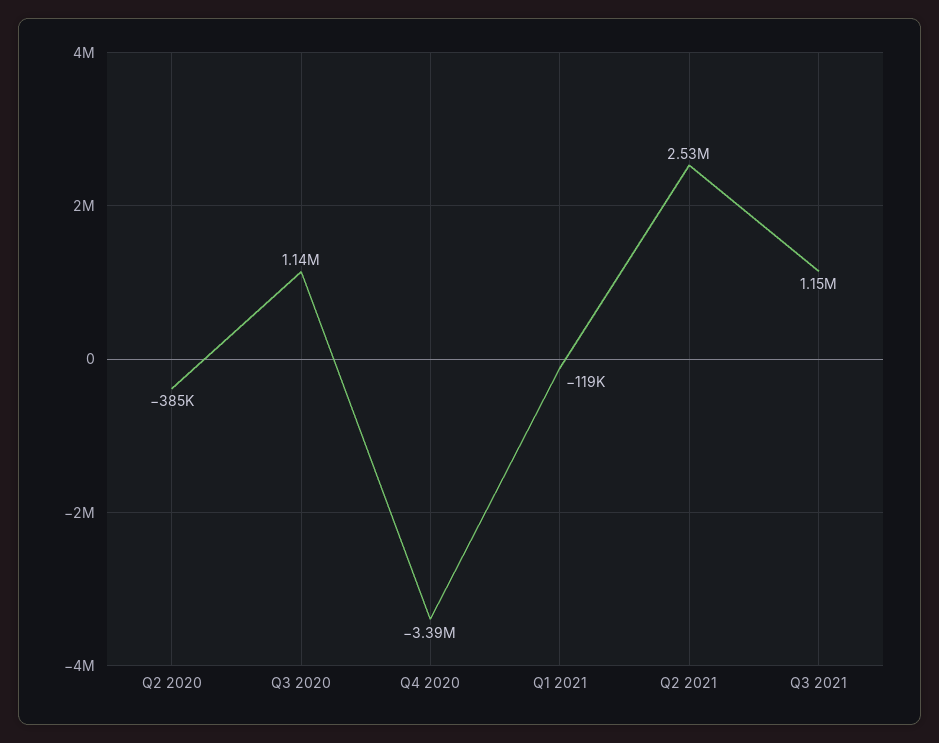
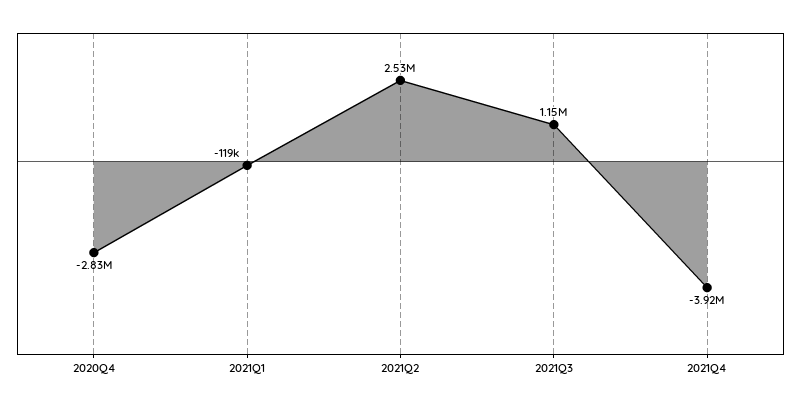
Q2 2020: -385000 -> none
Q3 2020: 1140000 -> none
Q4 2020: -3390000 -> -2830000
2021Q4: none -> -3920000

